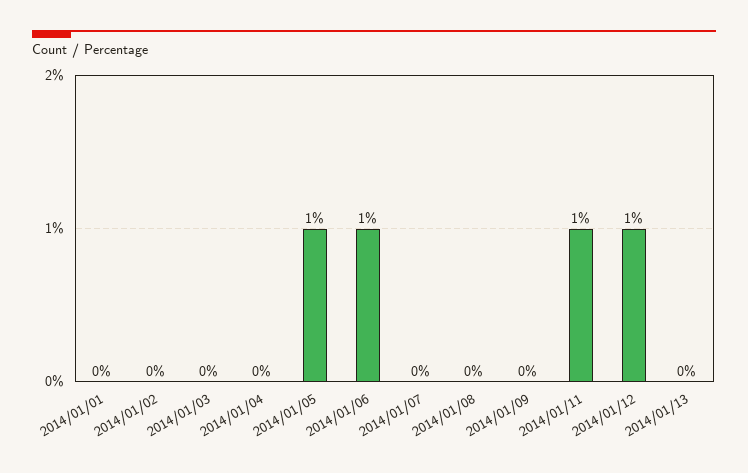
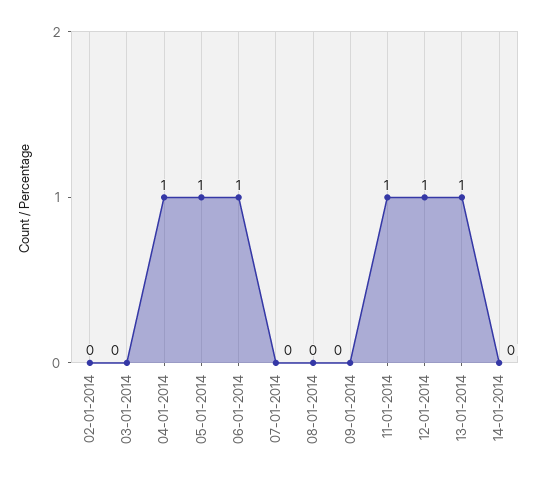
2014/01/01: 0 -> none
2014/01/04: 0 -> 1
2014/01/13: 0 -> 1
14-01-2014: none -> 0

